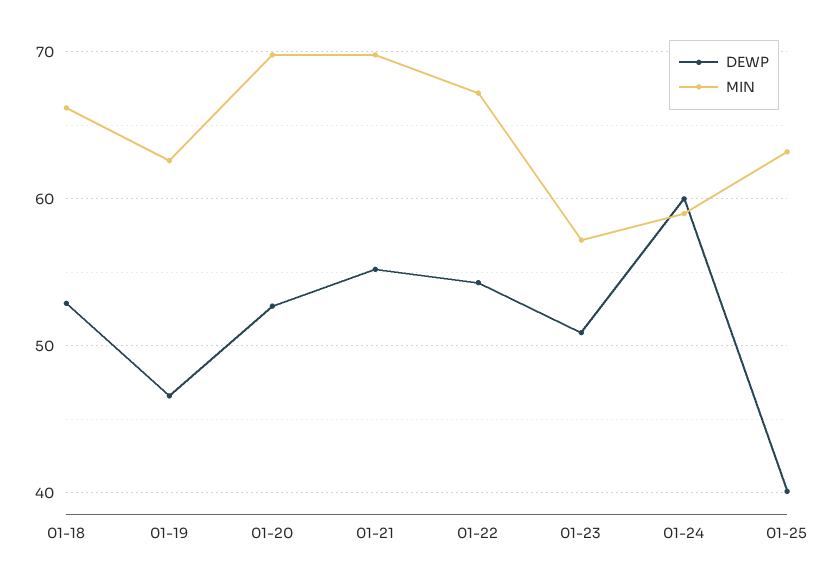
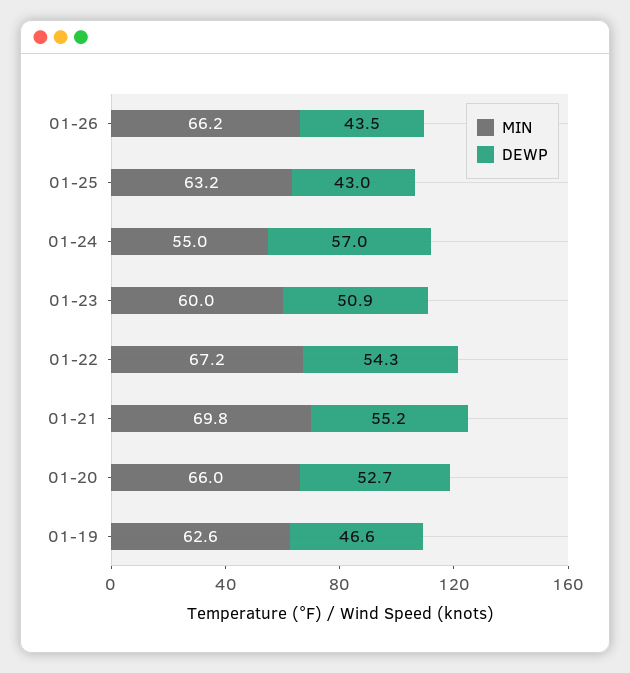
DEWP, 01-18: 53 -> none
MIN, 01-18: 66 -> none
MIN, 01-20: 70 -> 66
MIN, 01-23: 57 -> 60
DEWP, 01-24: 60 -> 57
MIN, 01-24: 59 -> 55
DEWP, 01-25: 40 -> 43
MIN, 01-26: none -> 66.2
DEWP, 01-26: none -> 43.5

